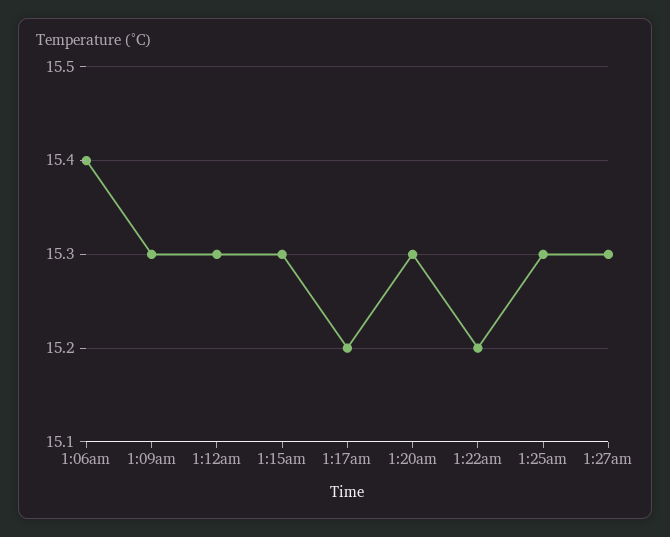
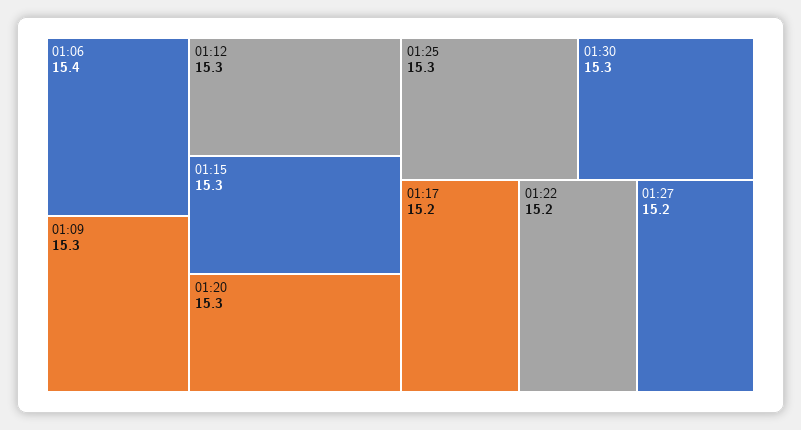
1:27am: 15.3 -> 15.2
01:30: none -> 15.3

